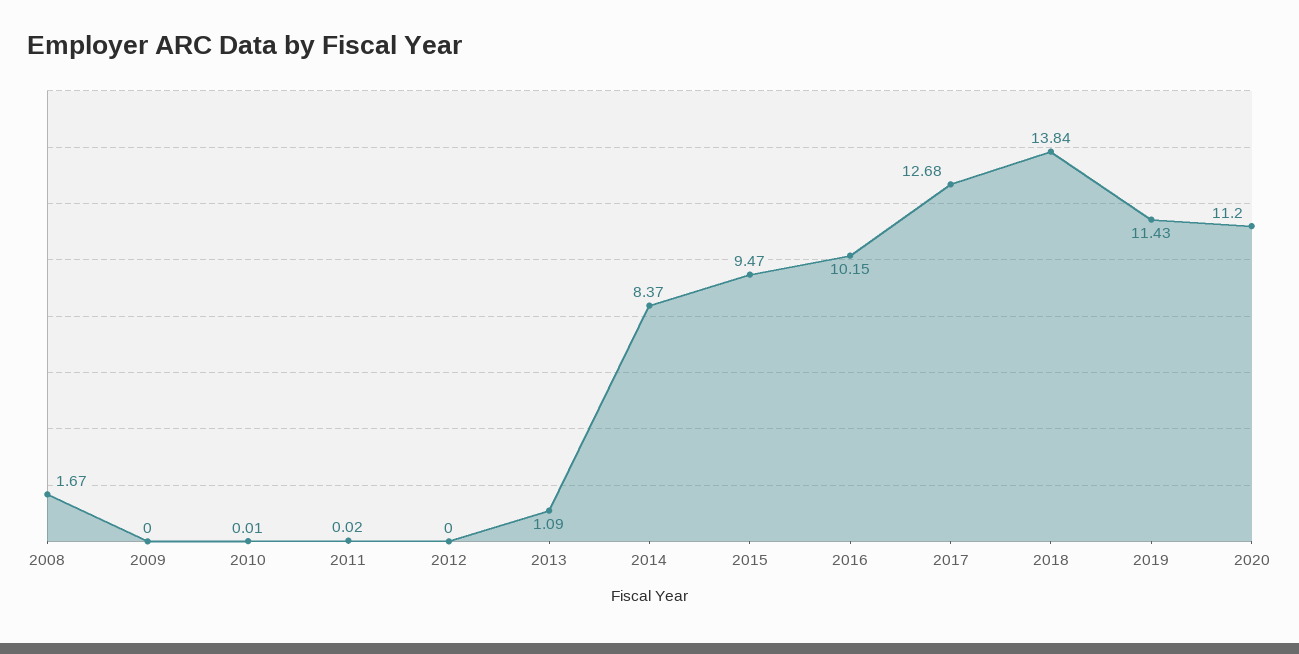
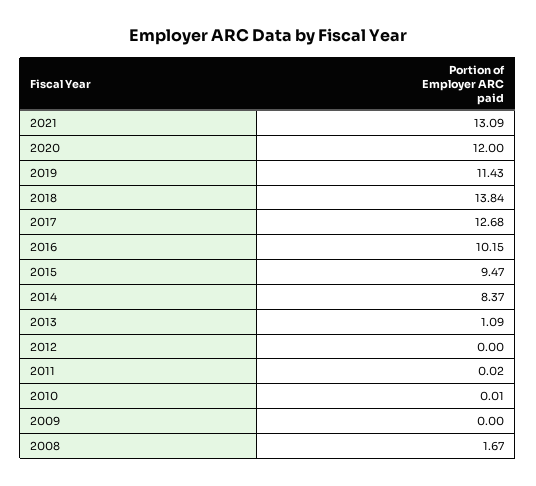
2020: 11.2 -> 12
2021: none -> 13.09

